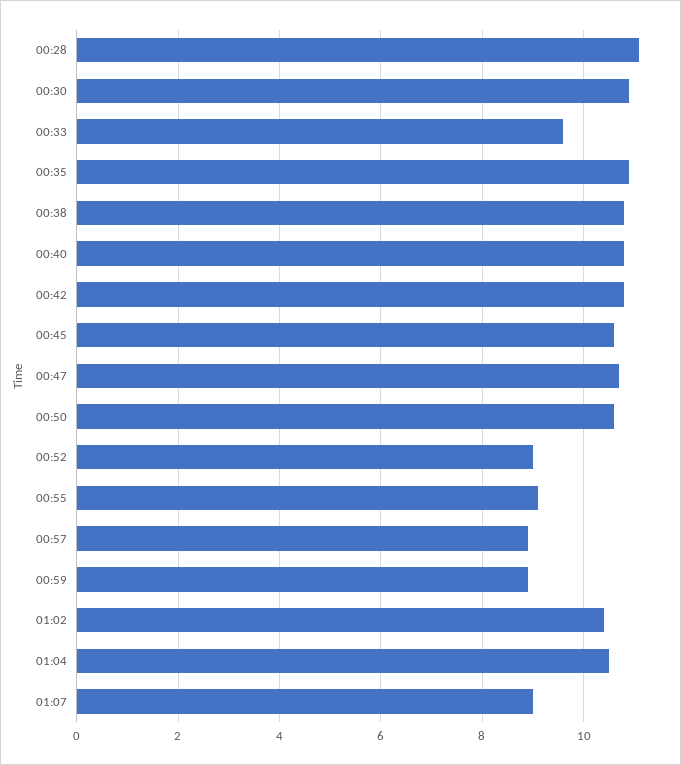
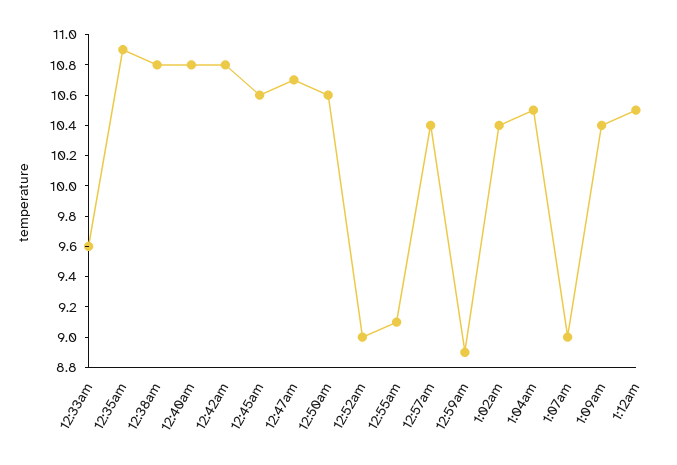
00:28: 11 -> none
00:30: 11 -> none
00:57: 9 -> 10.4
1:09am: none -> 10.4
1:12am: none -> 10.5

